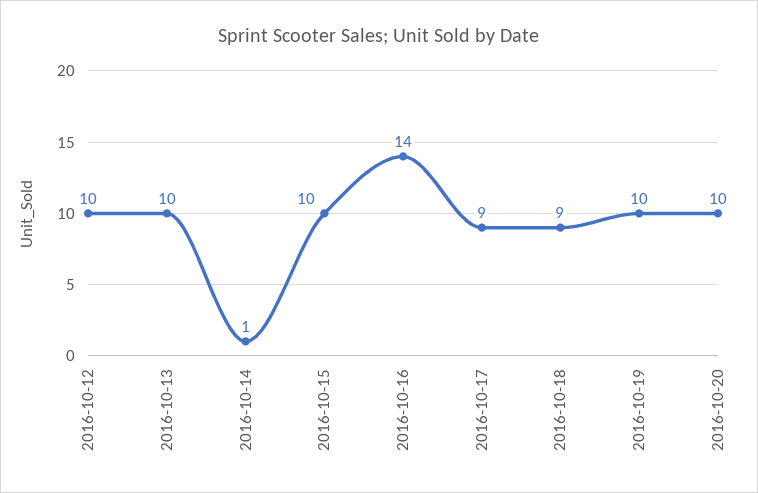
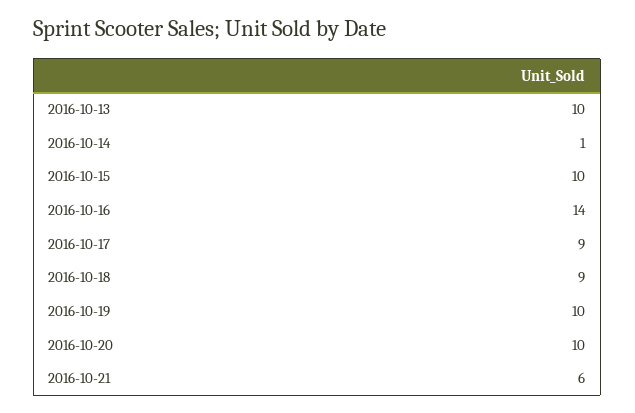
2016-10-12: 10 -> none
2016-10-21: none -> 6

